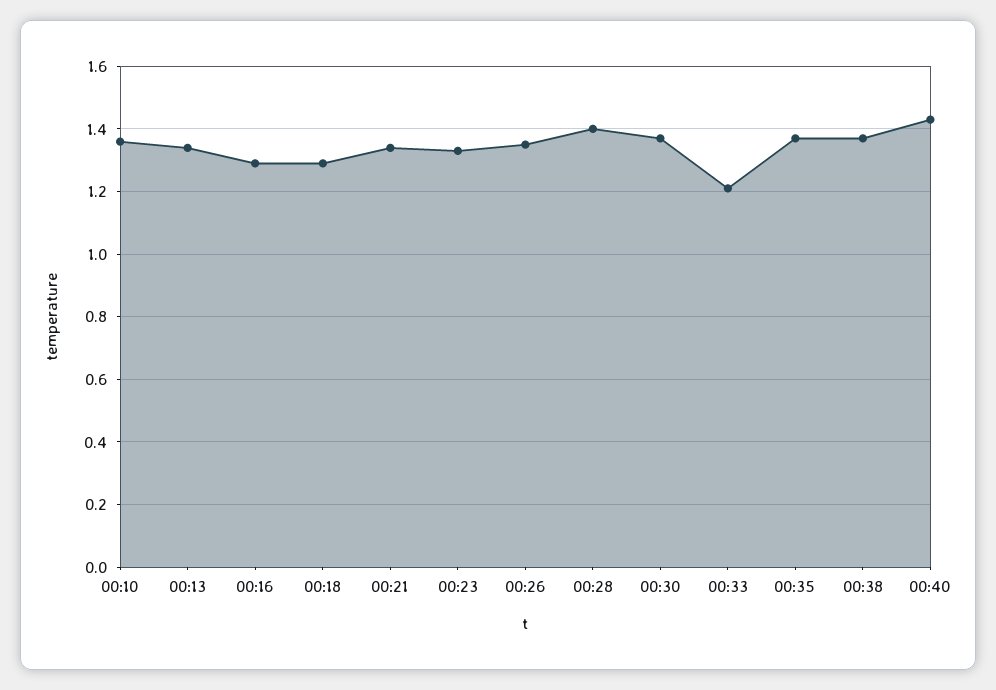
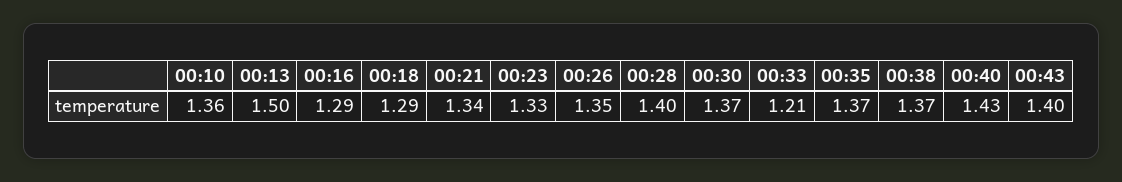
00:13: 1.35 -> 1.5
00:43: none -> 1.4

